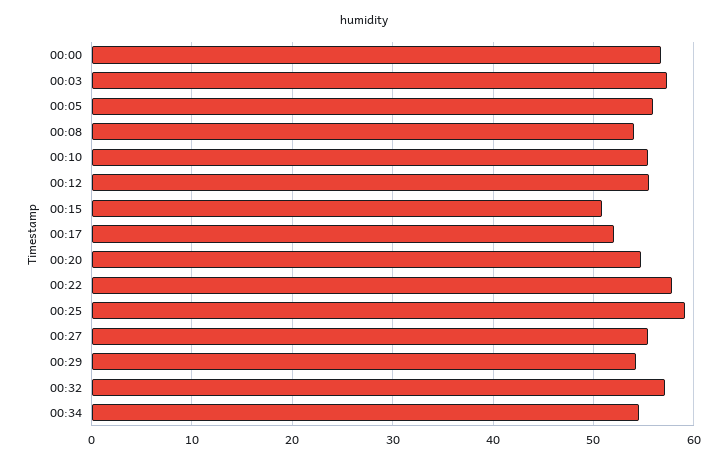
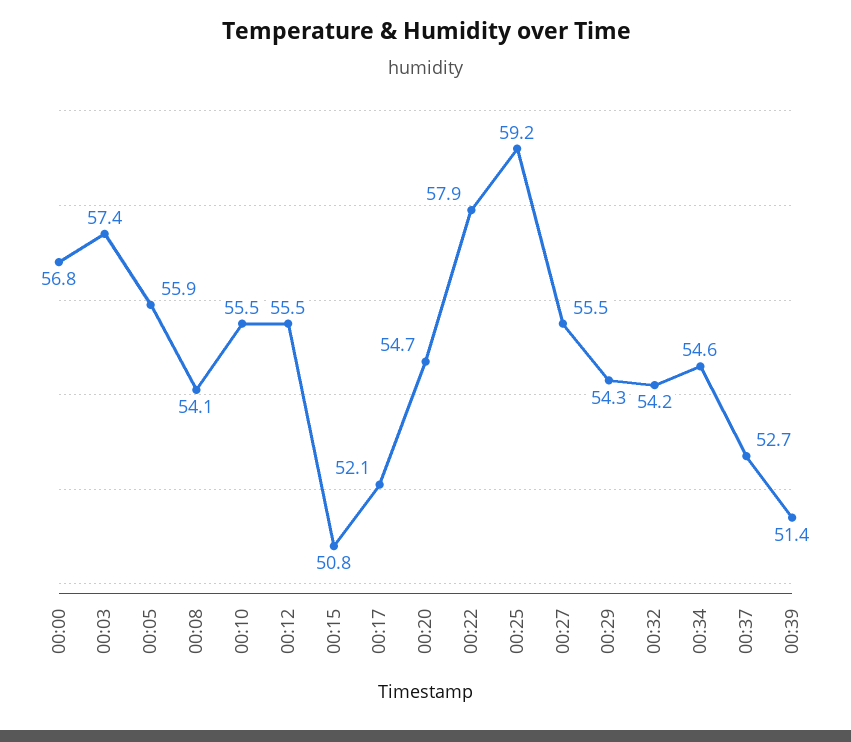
00:32: 57 -> 54.2
00:37: none -> 52.7
00:39: none -> 51.4

